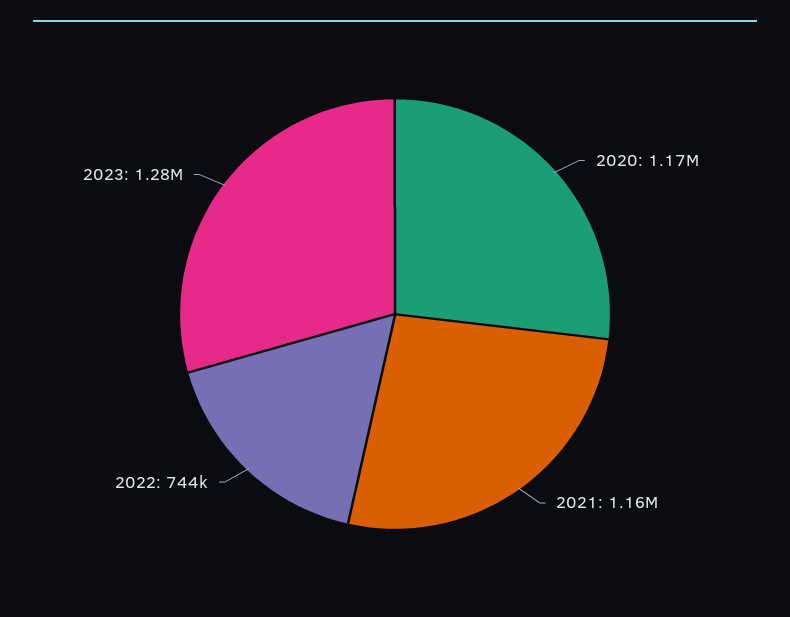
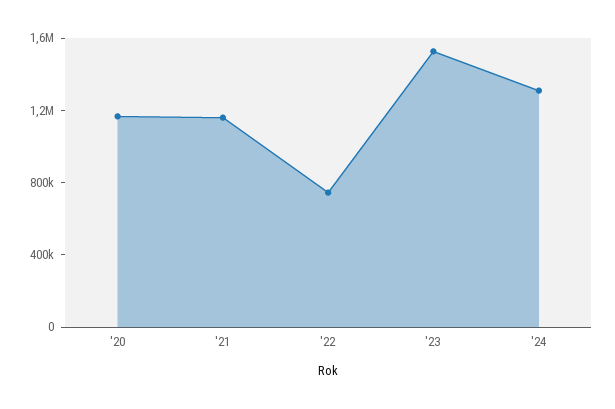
2023: 1280000 -> 1500000
'24: none -> 1300000

